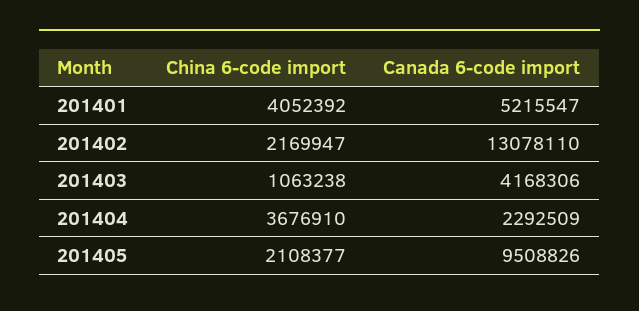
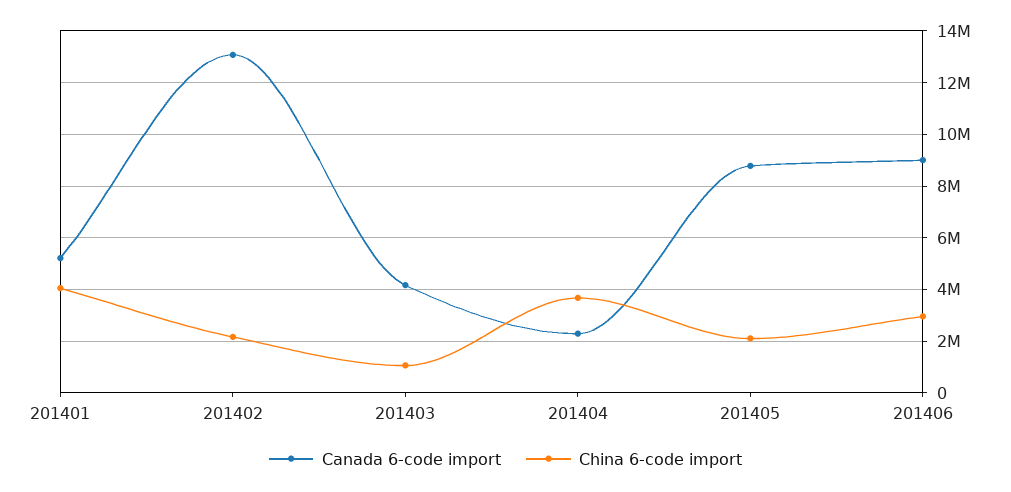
Canada 6-code import, 201405: 9508826 -> 8750000
Canada 6-code import, 201406: none -> 9000000
China 6-code import, 201406: none -> 3000000

